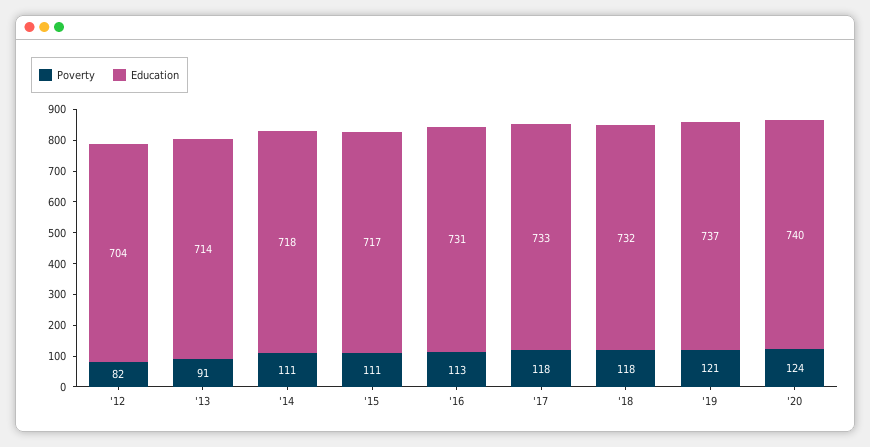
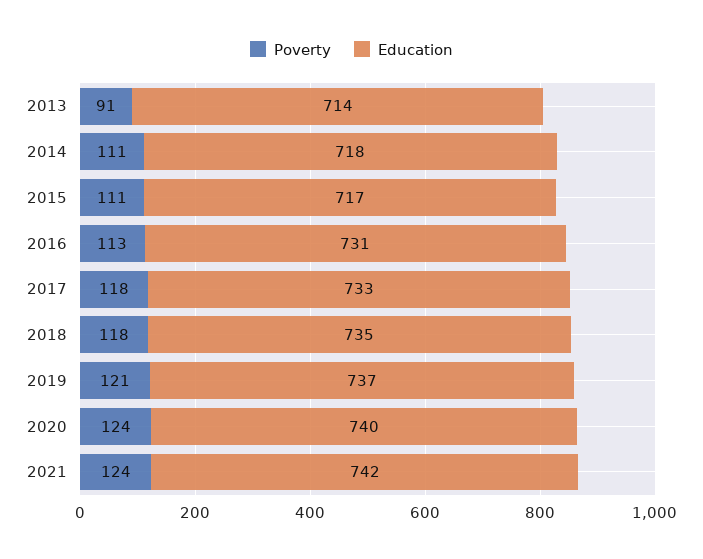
Poverty, '12: 82 -> none
Education, '12: 704 -> none
Education, '18: 732 -> 735
Poverty, 2021: none -> 124
Education, 2021: none -> 742

